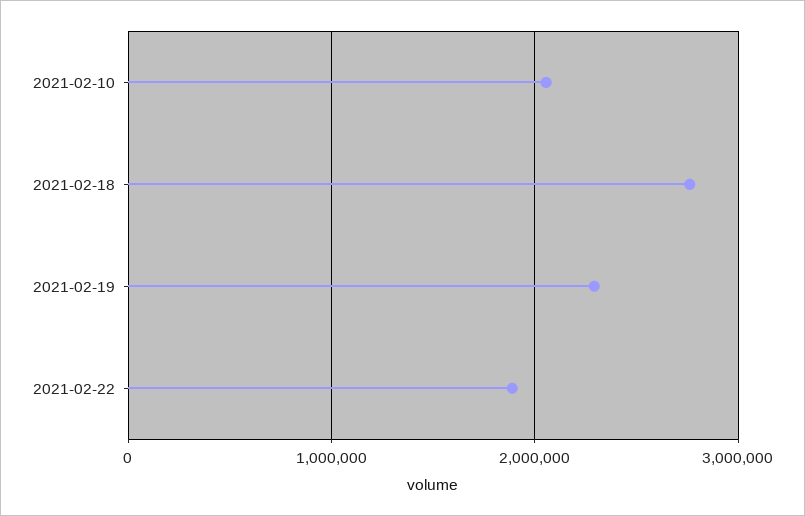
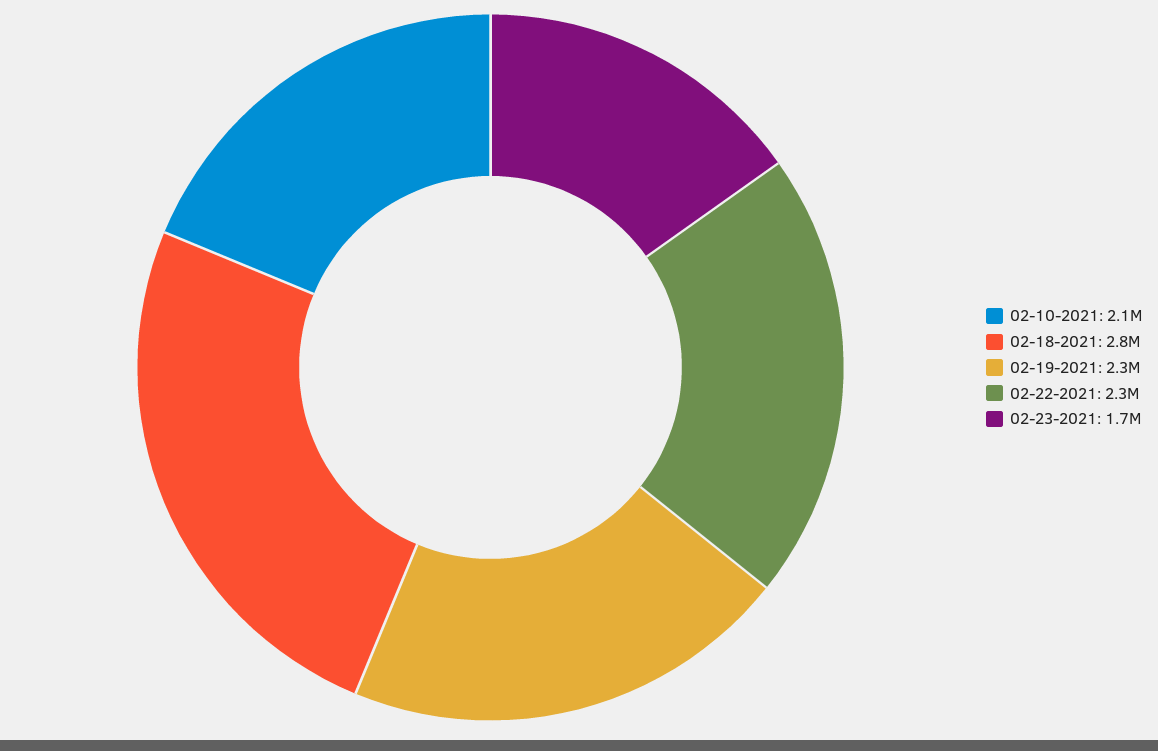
2021-02-22: 1900000 -> 2300000
02-23-2021: none -> 1700000

